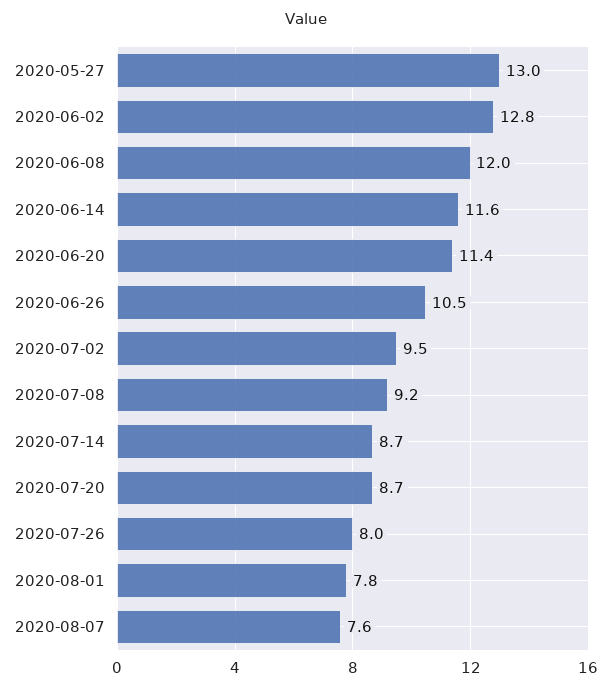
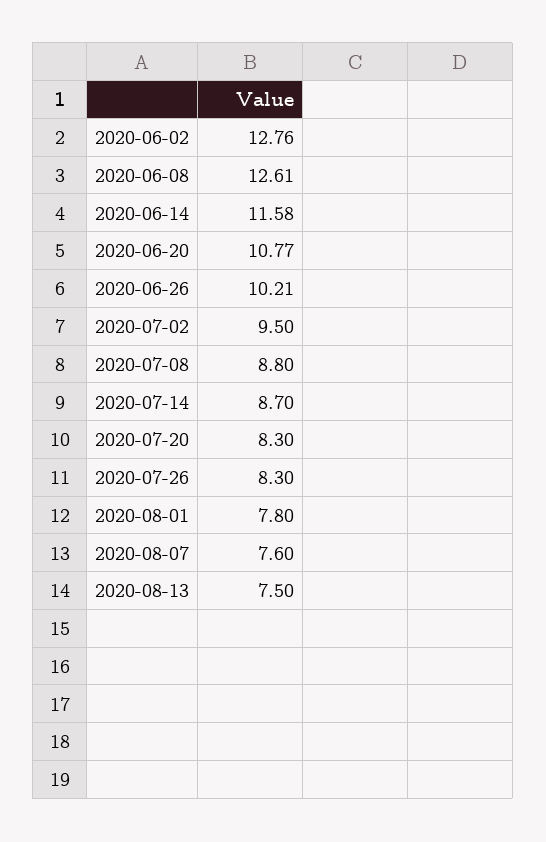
2020-05-27: 13 -> none
2020-06-08: 12 -> 12.61
2020-06-20: 11.4 -> 10.77
2020-06-26: 10.5 -> 10.21
2020-07-08: 9.2 -> 8.8
2020-07-20: 8.7 -> 8.3
2020-07-26: 8 -> 8.3
2020-08-13: none -> 7.5

